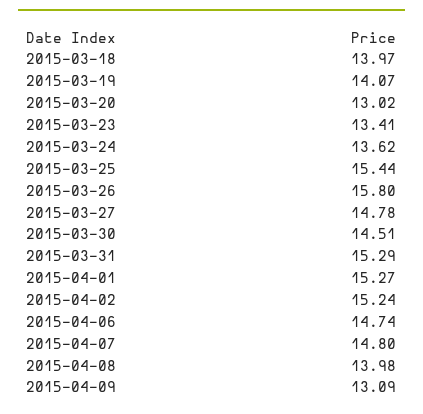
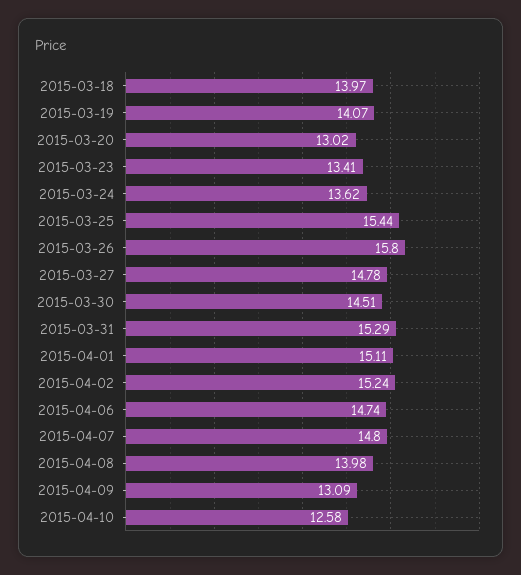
2015-04-01: 15.27 -> 15.11
2015-04-10: none -> 12.58

